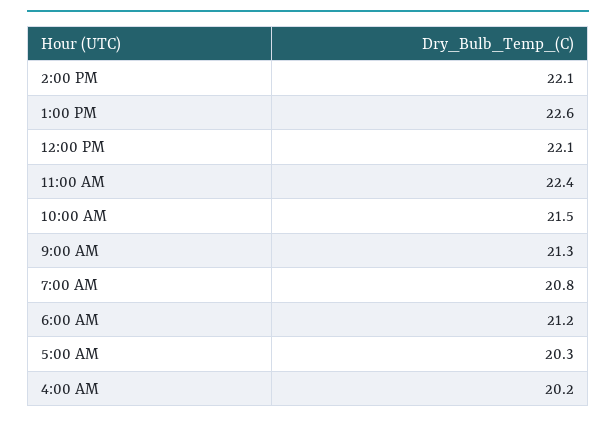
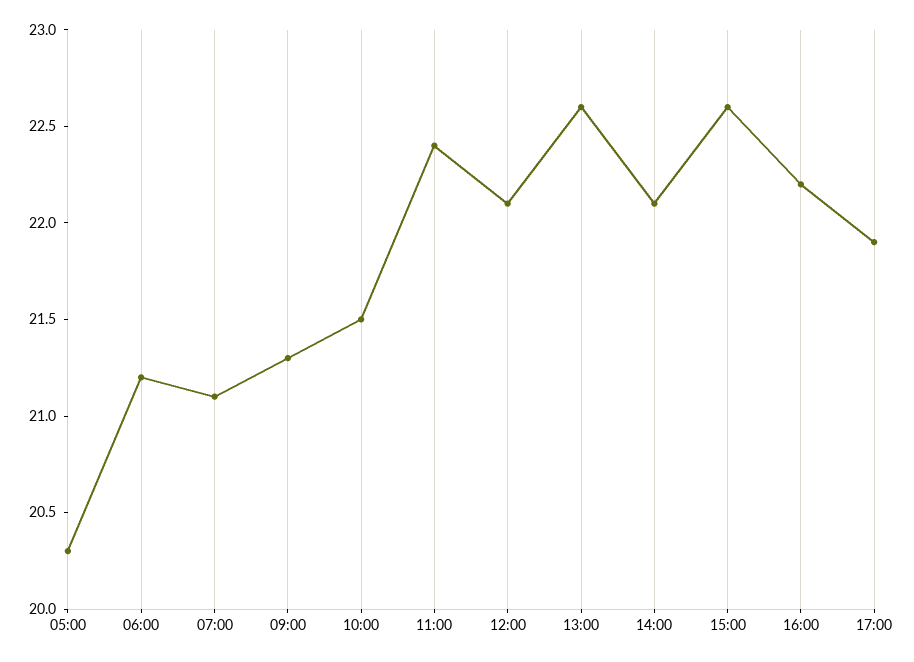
7:00 AM: 20.8 -> 21.1
4:00 AM: 20.2 -> none
15:00: none -> 22.6
16:00: none -> 22.2
17:00: none -> 21.9

